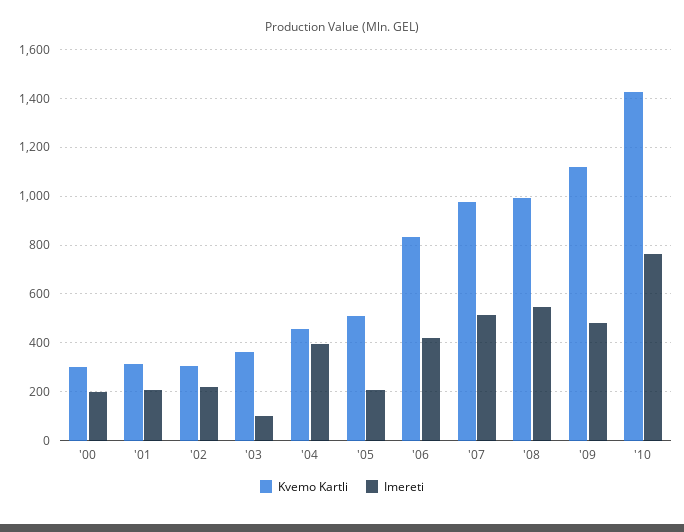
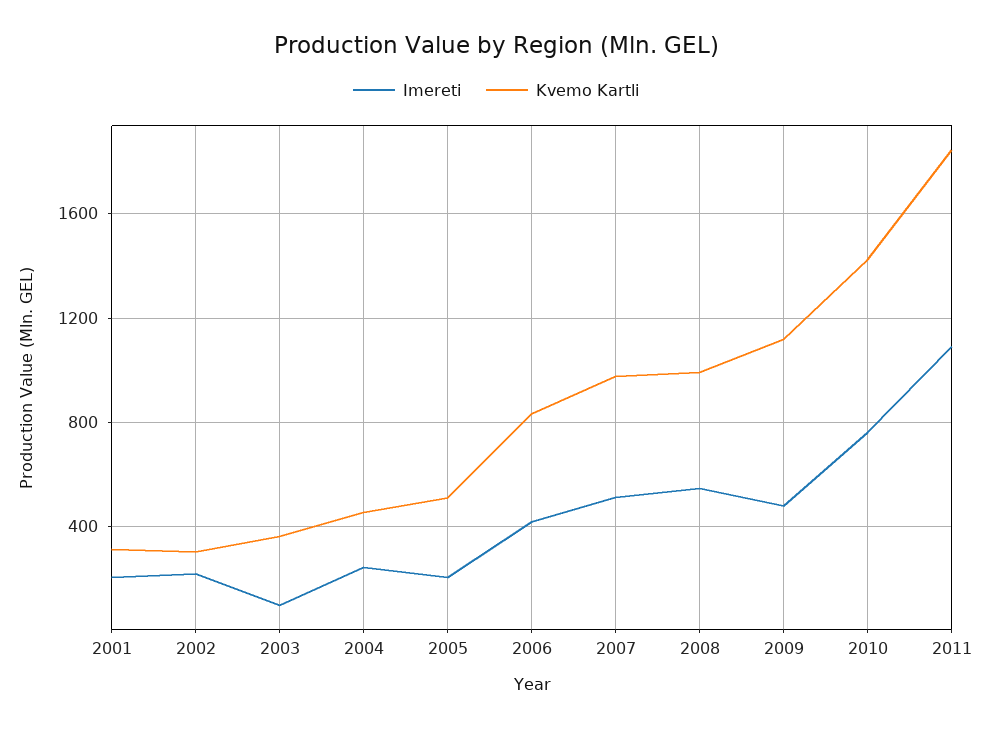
Kvemo Kartli, '00: 300 -> none
Imereti, '00: 200 -> none
Imereti, '04: 400 -> 250
Imereti, 2011: none -> 1100
Kvemo Kartli, 2011: none -> 1850

